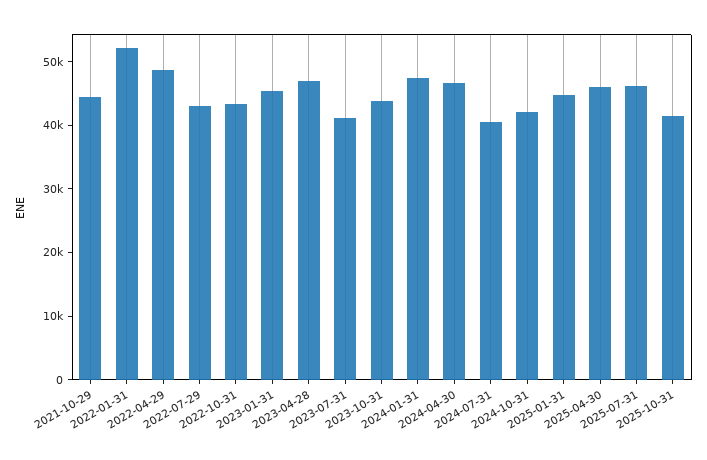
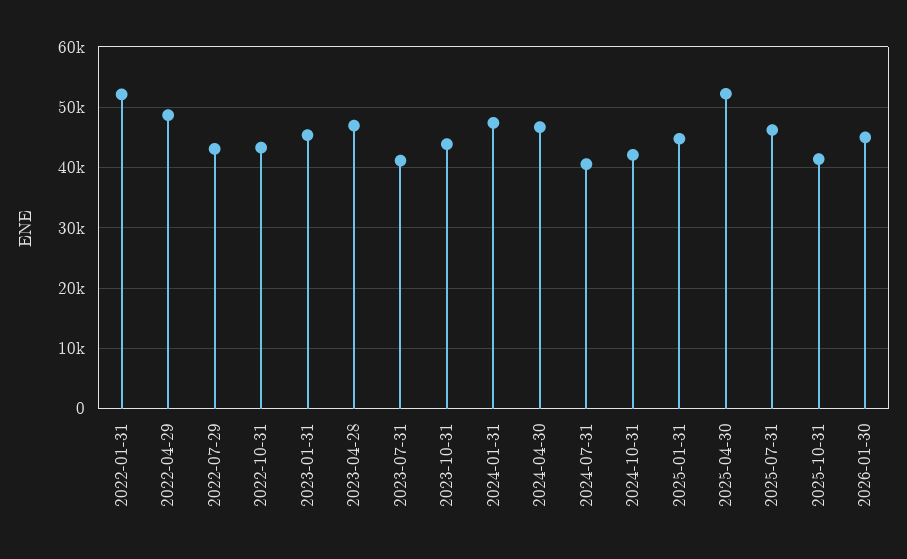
2021-10-29: 44000 -> none
2025-04-30: 46000 -> 52000
2026-01-30: none -> 45000

